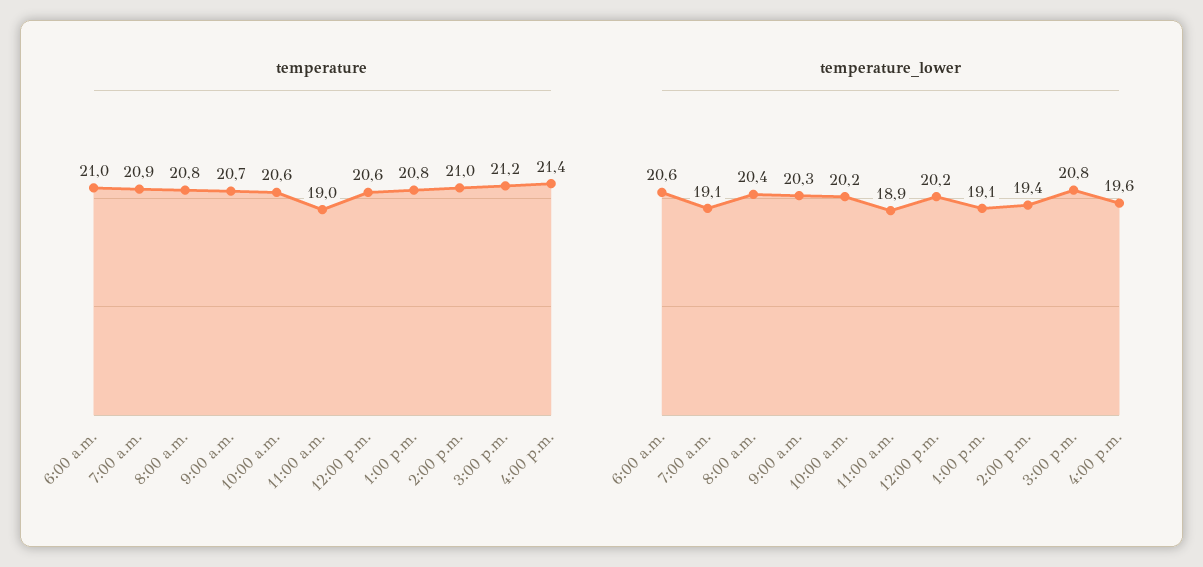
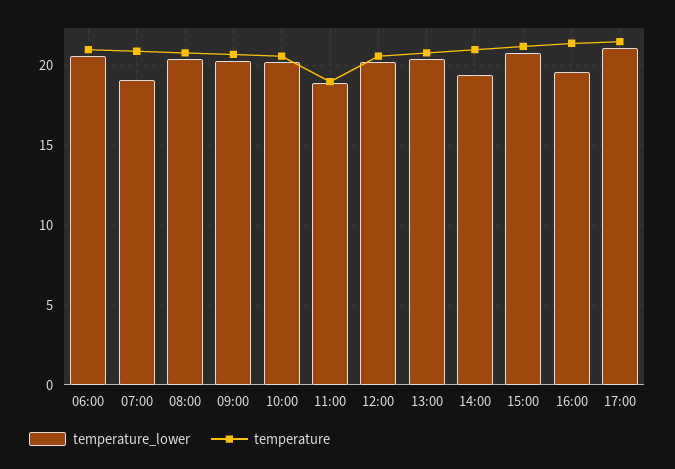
temperature_lower, 1:00 p.m.: 19.1 -> 20.5
temperature_lower, 17:00: none -> 21
temperature, 17:00: none -> 21.5

